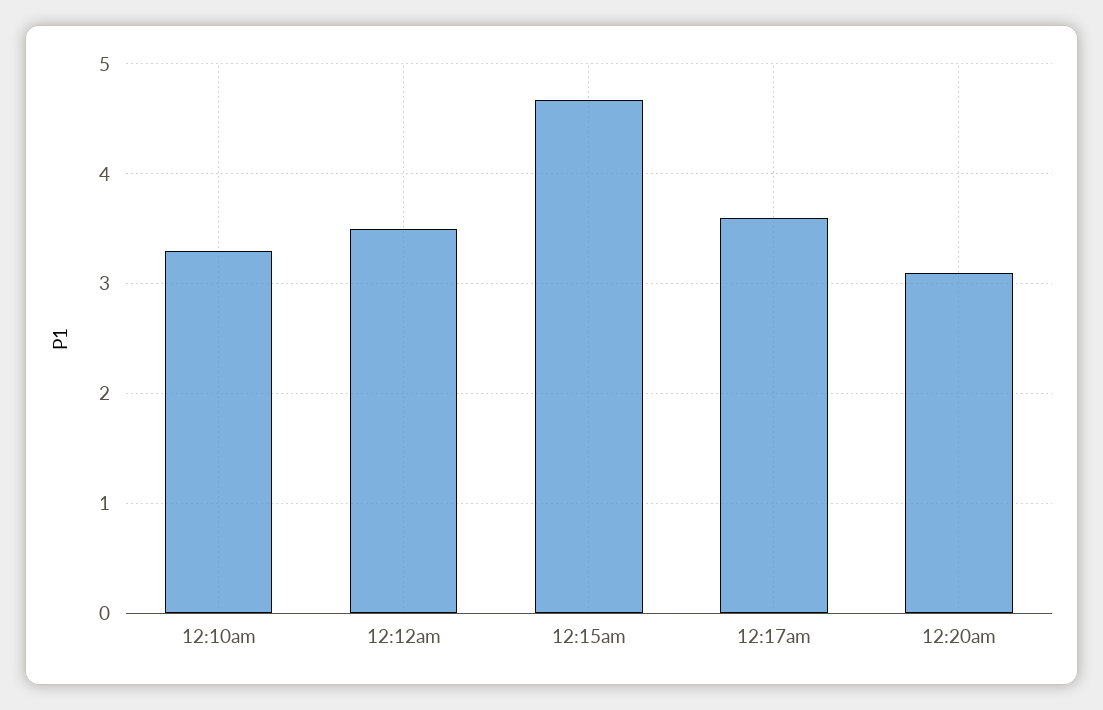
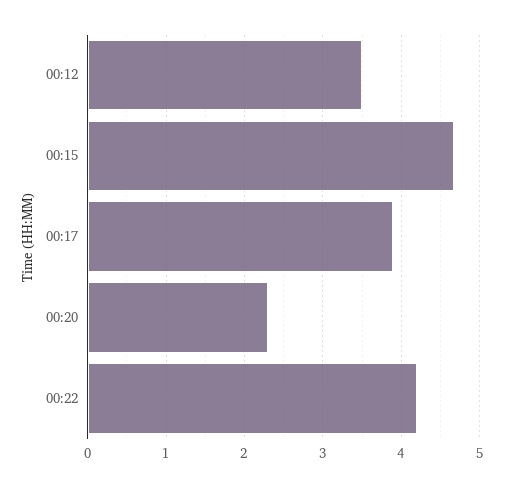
12:10am: 3.3 -> none
12:17am: 3.6 -> 3.9
12:20am: 3.1 -> 2.3
00:22: none -> 4.2

